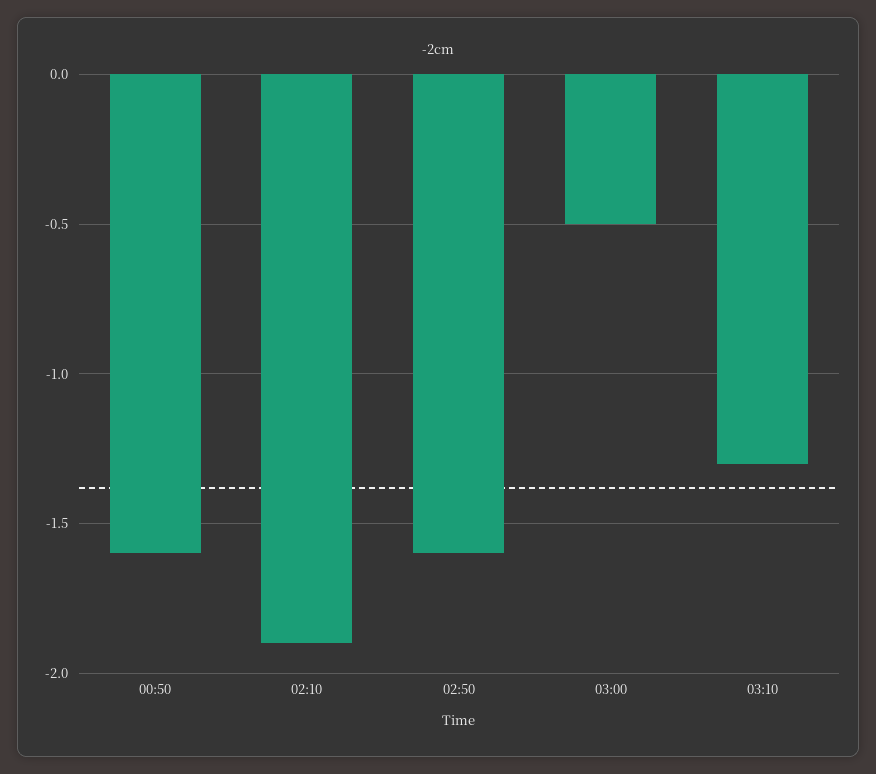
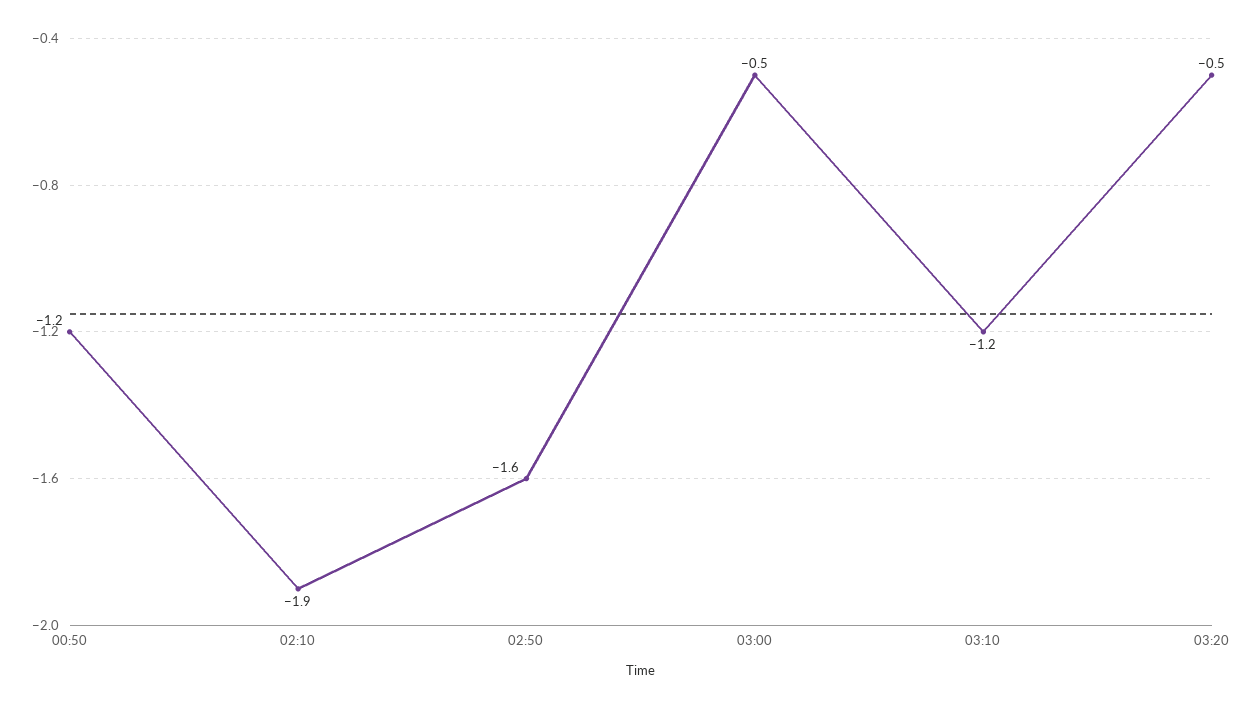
00:50: -1.6 -> -1.2
03:10: -1.3 -> -1.2
03:20: none -> -0.5

